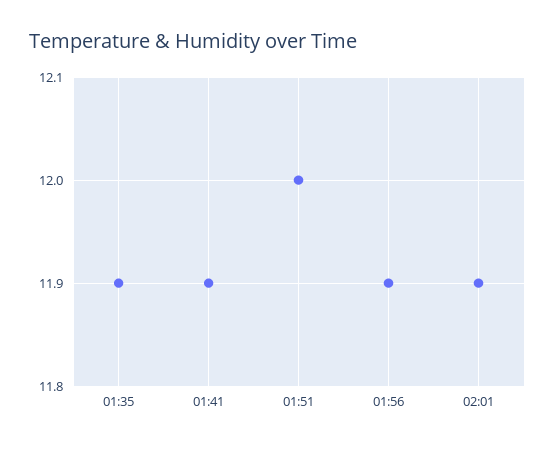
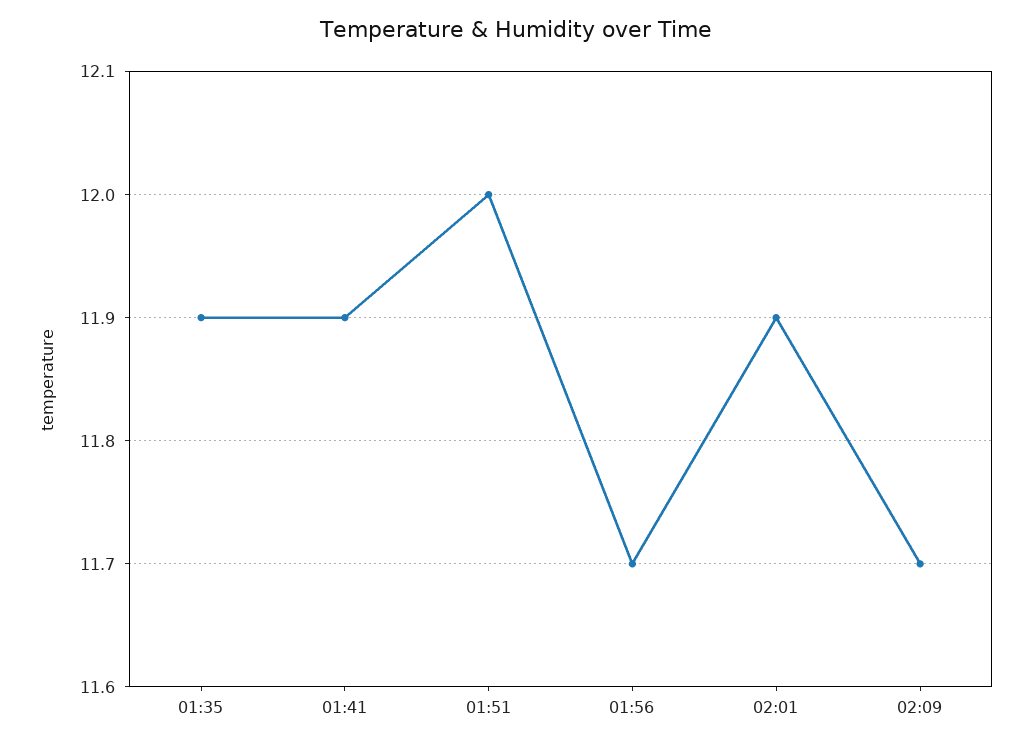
01:56: 11.9 -> 11.7
02:09: none -> 11.7

